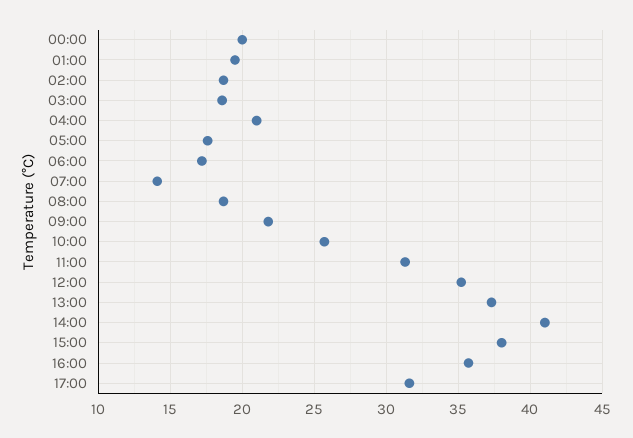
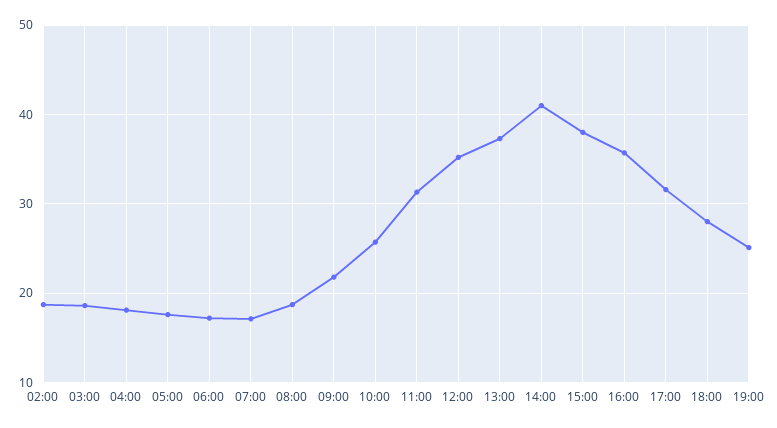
00:00: 20 -> none
01:00: 19.5 -> none
04:00: 21 -> 18
07:00: 14 -> 17
18:00: none -> 28
19:00: none -> 25

